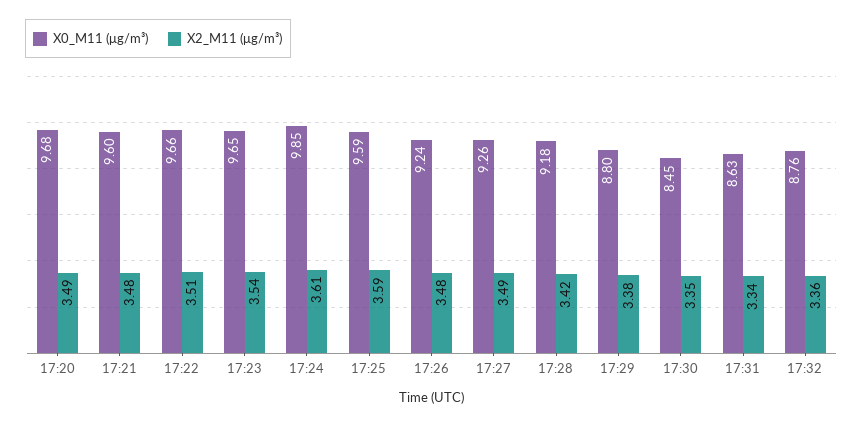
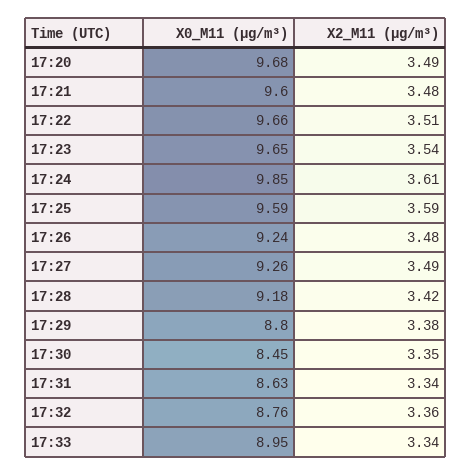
X0_M11 (μg/m³), 17:33: none -> 8.95
X2_M11 (μg/m³), 17:33: none -> 3.34

